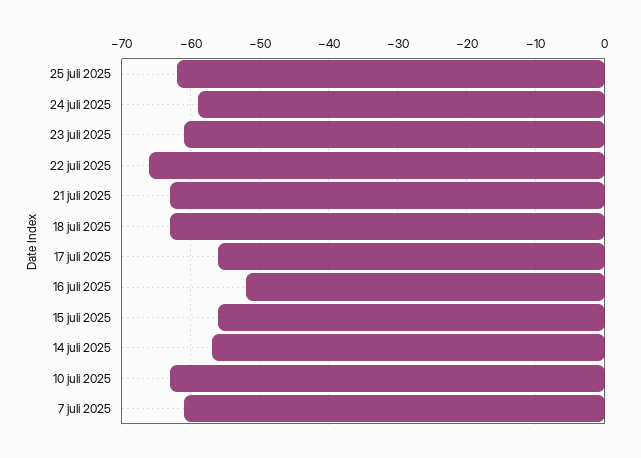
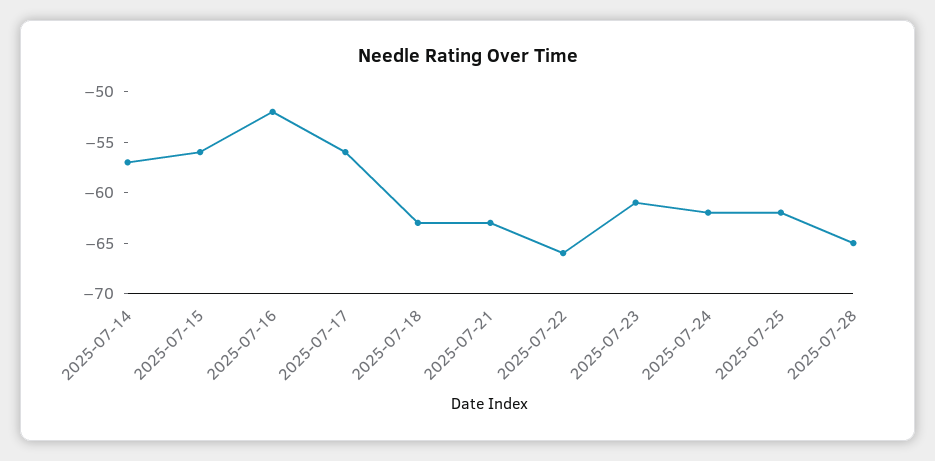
24 juli 2025: -59 -> -62
10 juli 2025: -63 -> none
7 juli 2025: -61 -> none
2025-07-28: none -> -65

